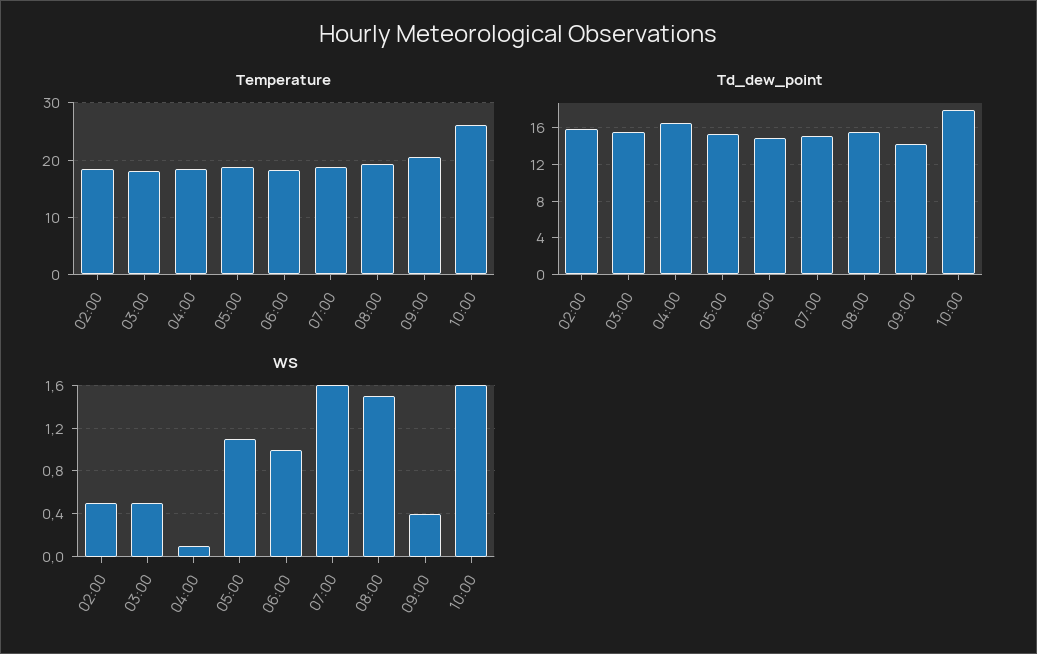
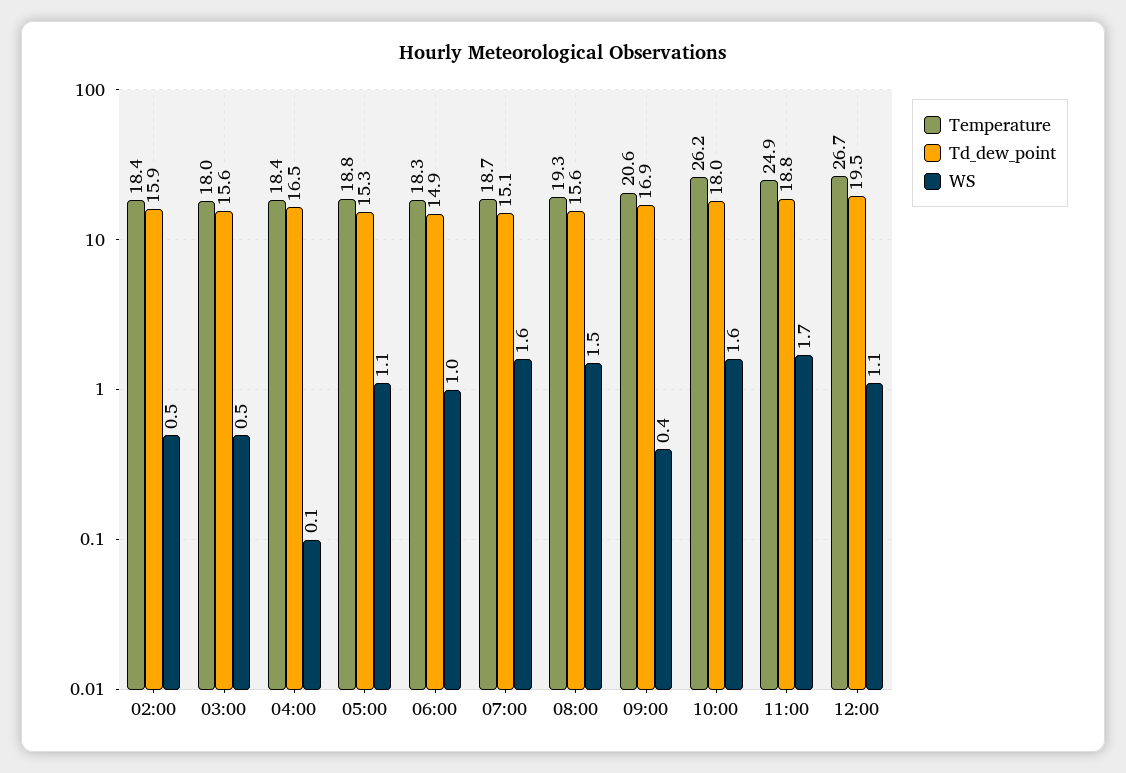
Td_dew_point, 09:00: 14 -> 16.9
Temperature, 11:00: none -> 24.9
Td_dew_point, 11:00: none -> 18.8
WS, 11:00: none -> 1.7
Temperature, 12:00: none -> 26.7
Td_dew_point, 12:00: none -> 19.5
WS, 12:00: none -> 1.1

